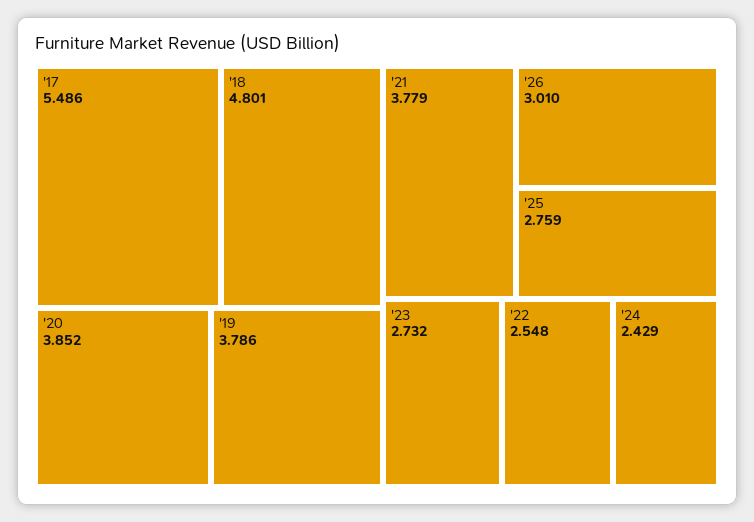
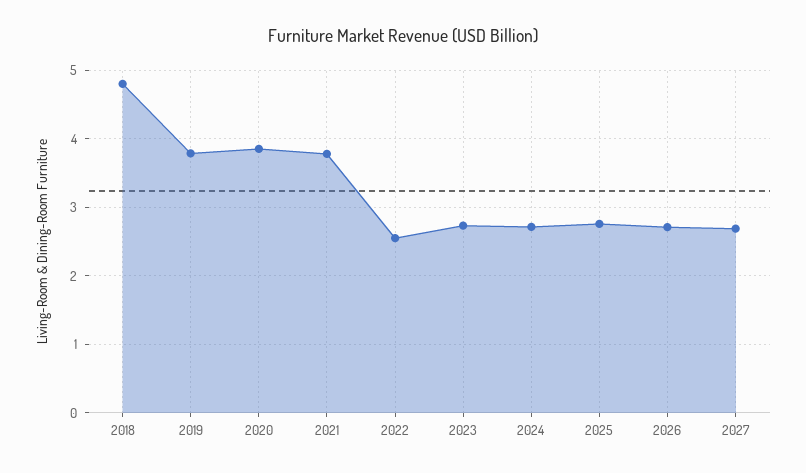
'17: 5.486 -> none
'26: 3.01 -> 2.7
'24: 2.429 -> 2.7
2027: none -> 2.7

